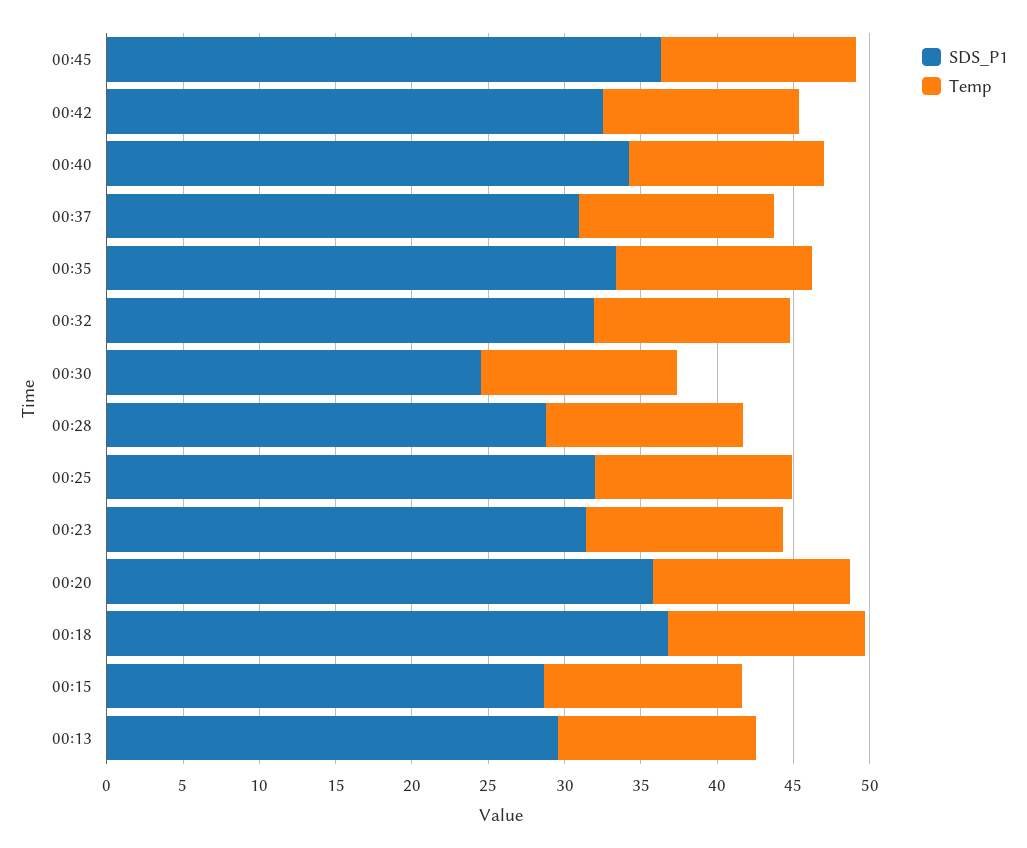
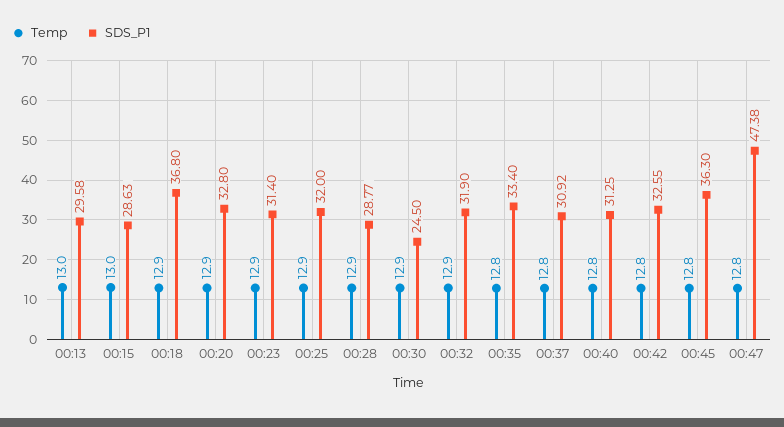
SDS_P1, 00:40: 34 -> 31.25
SDS_P1, 00:20: 36 -> 32.8
Temp, 00:47: none -> 12.8
SDS_P1, 00:47: none -> 47.38

